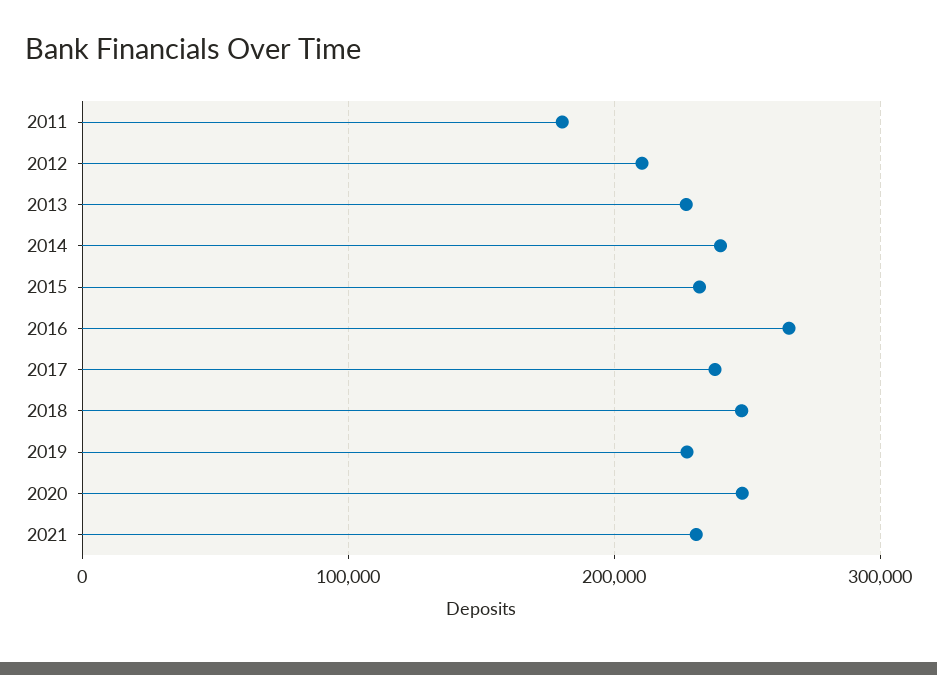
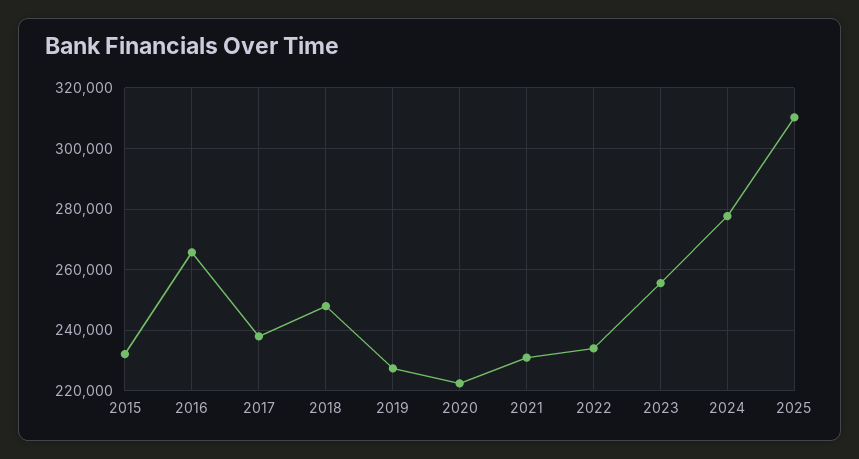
2011: 180000 -> none
2012: 210000 -> none
2013: 230000 -> none
2014: 240000 -> none
2020: 250000 -> 222000
2022: none -> 234000
2023: none -> 256000
2024: none -> 278000
2025: none -> 310000

